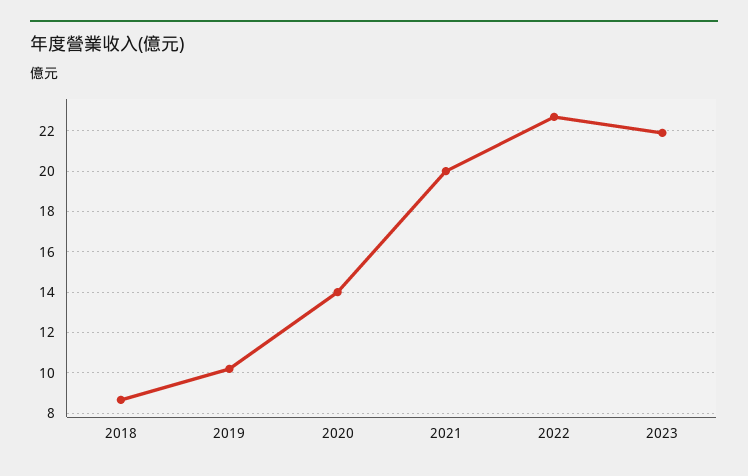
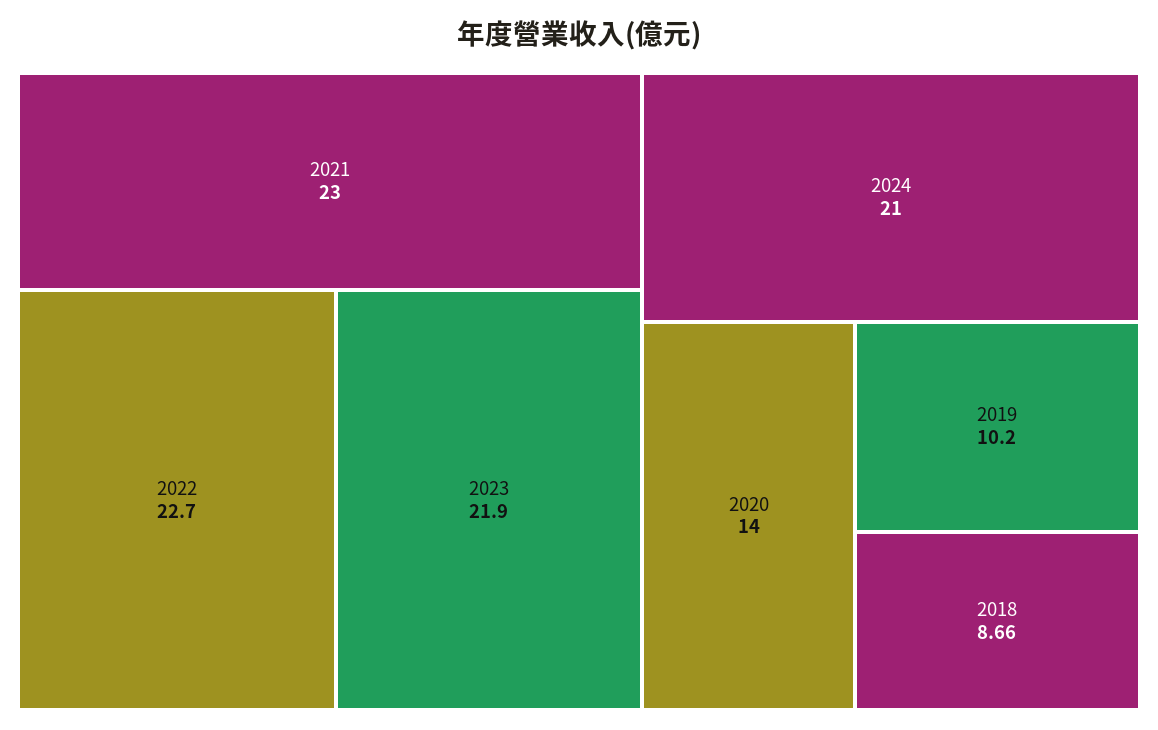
2021: 20 -> 23
2024: none -> 21

